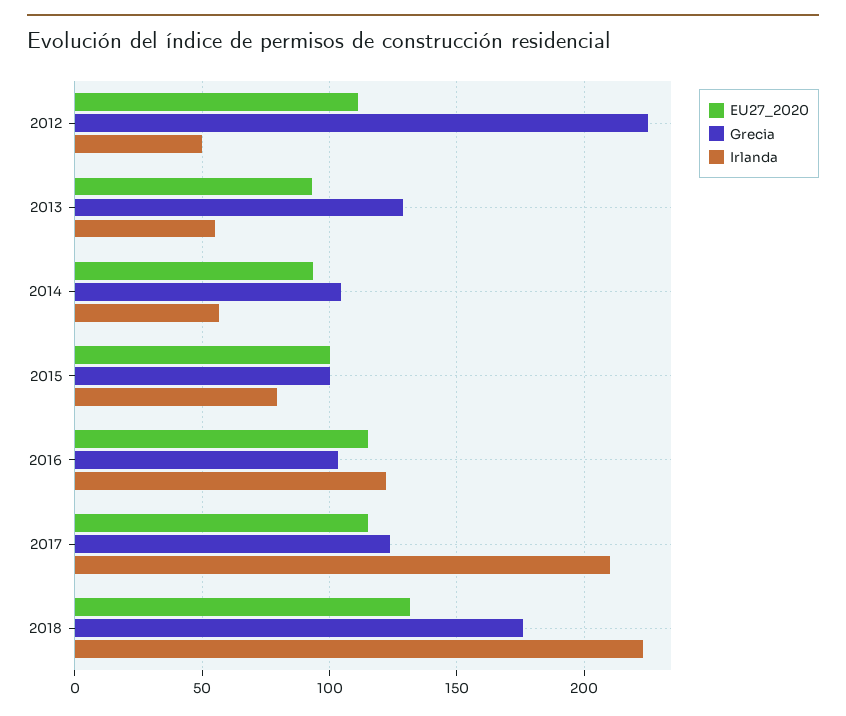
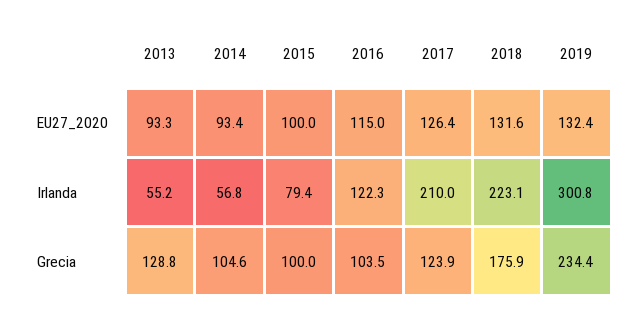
EU27_2020, 2012: 110 -> none
Grecia, 2012: 225 -> none
Irlanda, 2012: 50 -> none
EU27_2020, 2017: 115 -> 126.4
EU27_2020, 2019: none -> 132.4
Irlanda, 2019: none -> 300.8
Grecia, 2019: none -> 234.4

